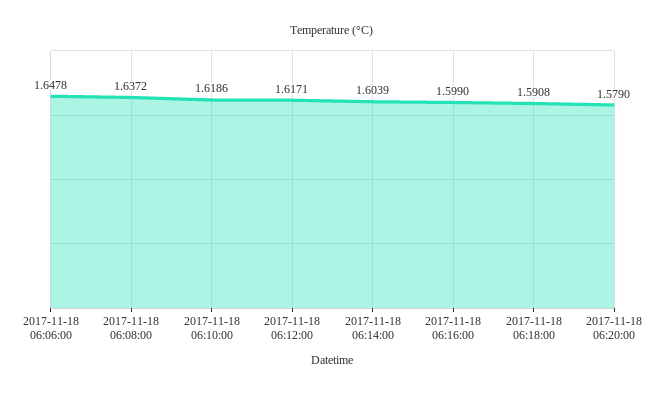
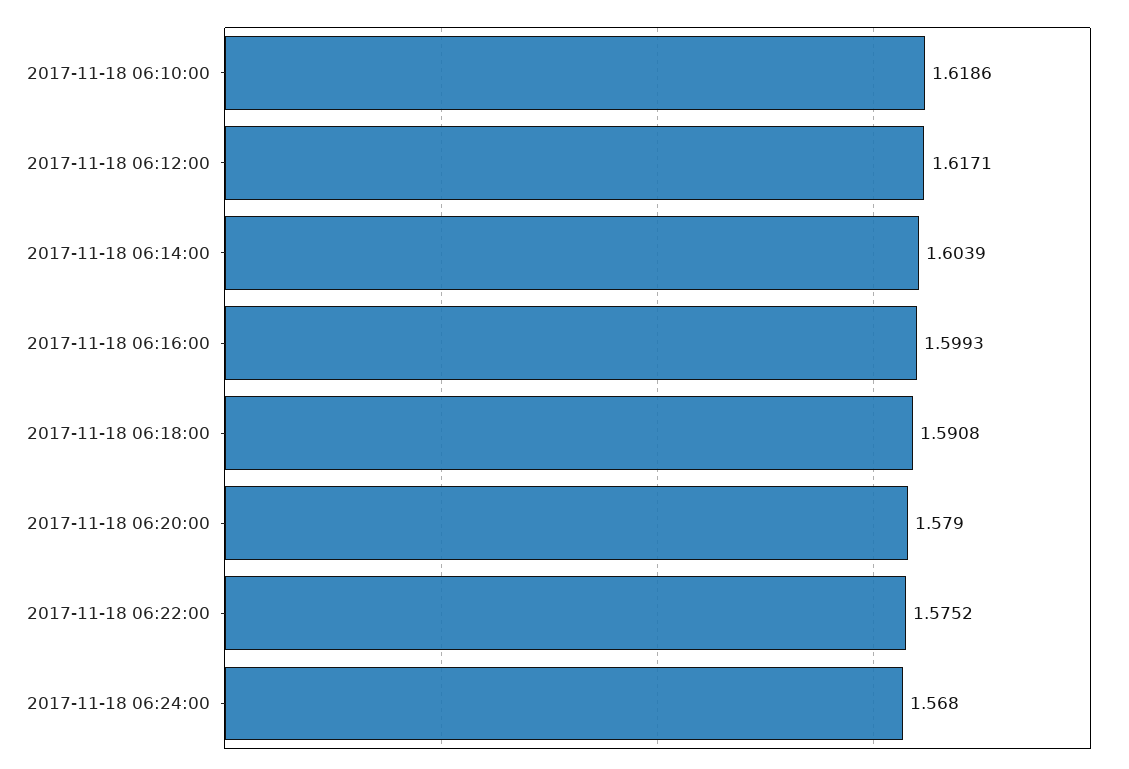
2017-11-18 06:06:00: 1.6478 -> none
2017-11-18 06:08:00: 1.6372 -> none
2017-11-18 06:16:00: 1.599 -> 1.5993
2017-11-18 06:22:00: none -> 1.5752
2017-11-18 06:24:00: none -> 1.568

